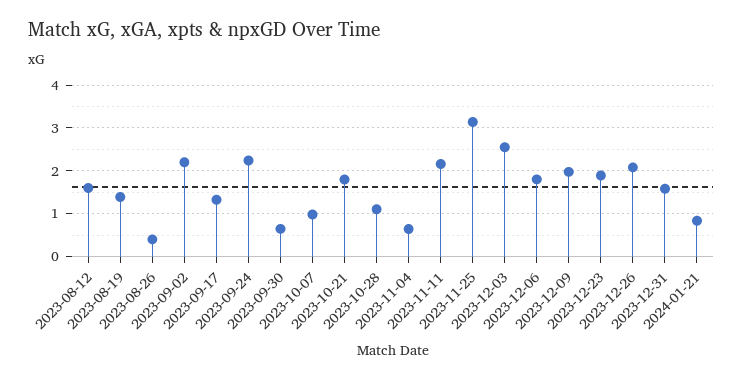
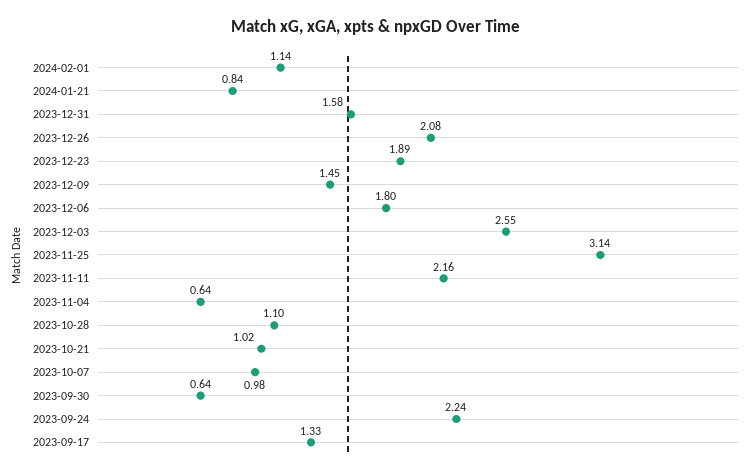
2023-08-12: 1.6 -> none
2023-08-19: 1.4 -> none
2023-08-26: 0.4 -> none
2023-09-02: 2.2 -> none
2023-10-21: 1.8 -> 1.02
2023-12-09: 2 -> 1.45
2024-02-01: none -> 1.14

